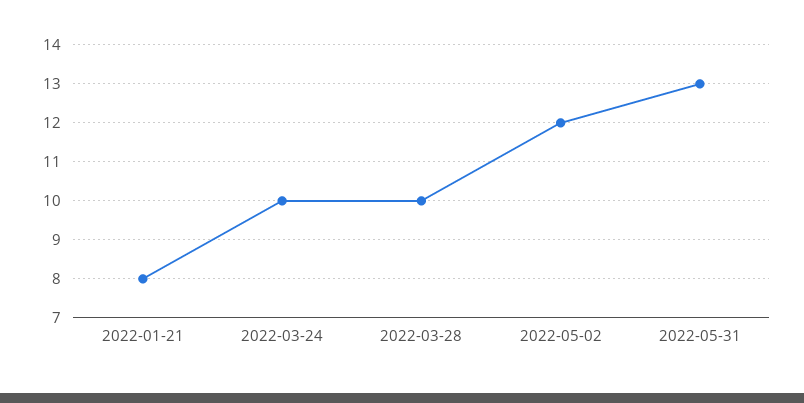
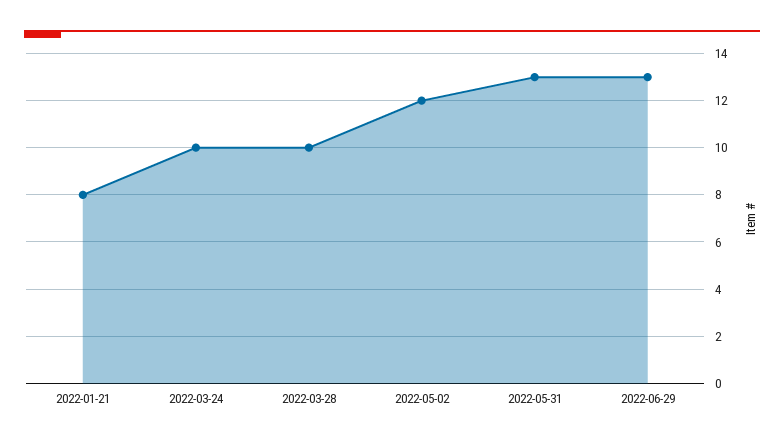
2022-06-29: none -> 13

